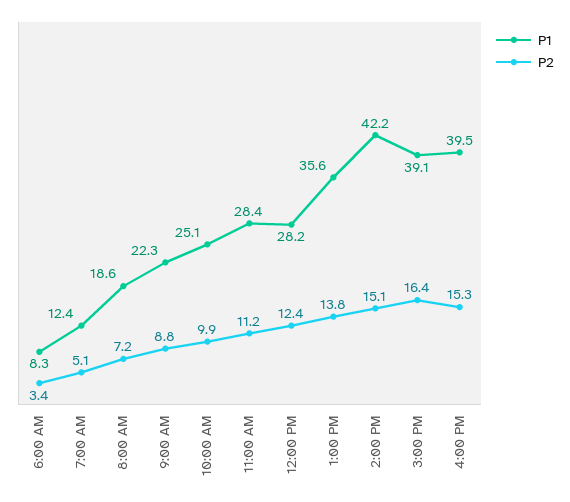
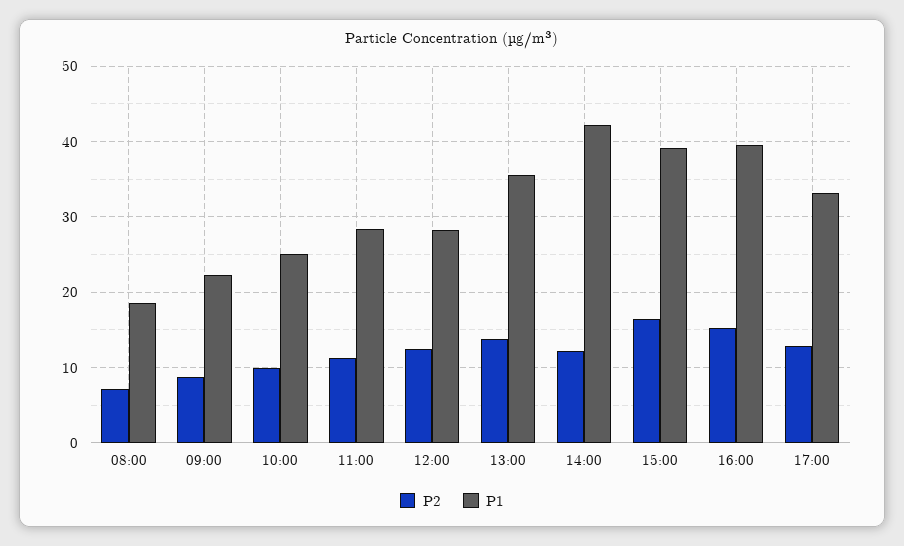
P1, 6:00 AM: 8.3 -> none
P2, 6:00 AM: 3.4 -> none
P1, 7:00 AM: 12.4 -> none
P2, 7:00 AM: 5.1 -> none
P2, 2:00 PM: 15.1 -> 12
P2, 17:00: none -> 13
P1, 17:00: none -> 33

